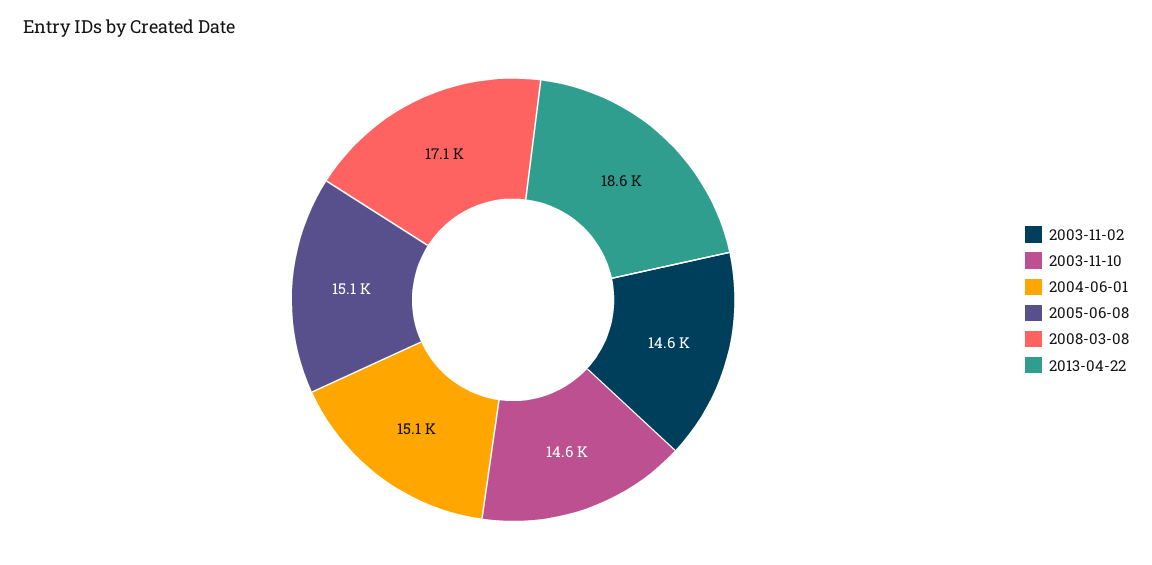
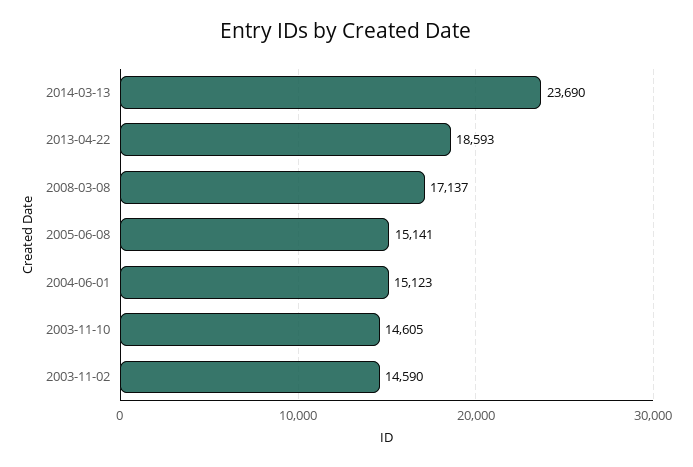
2014-03-13: none -> 23690

